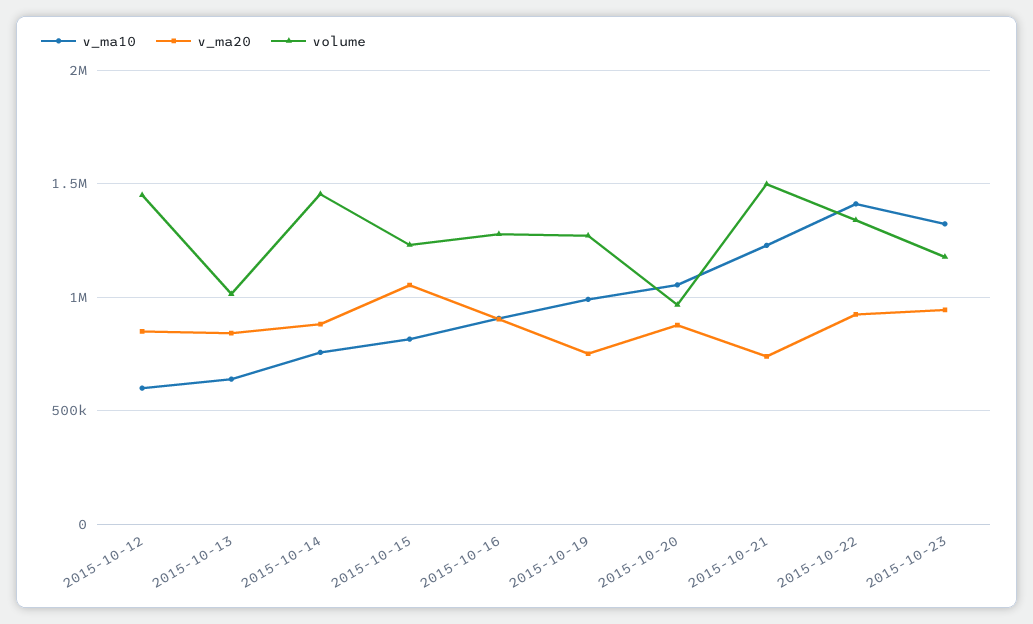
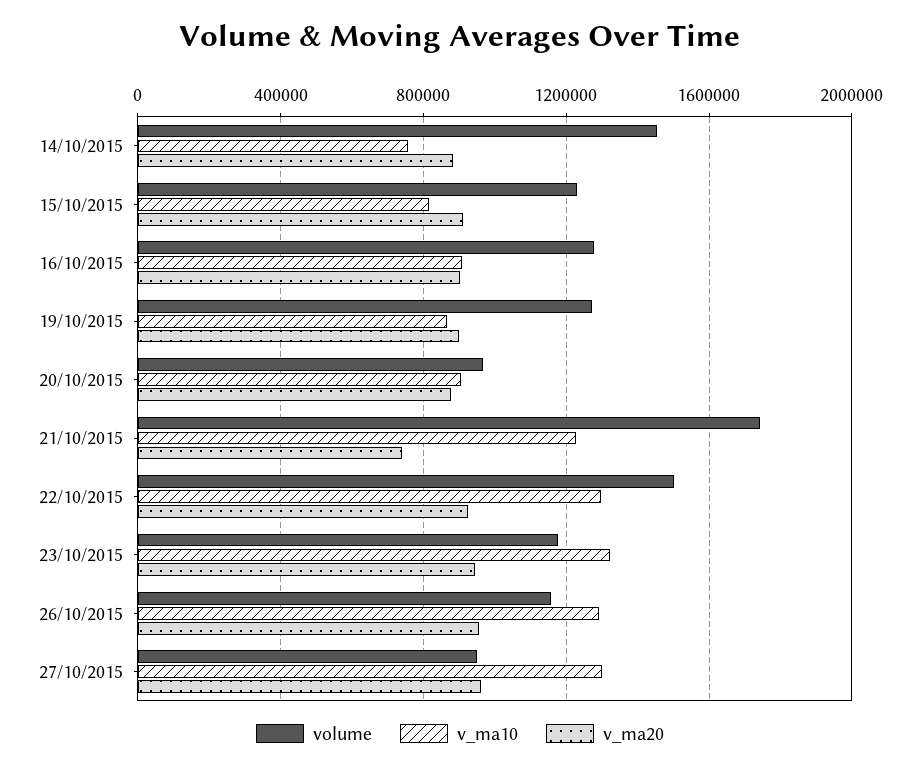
v_ma10, 2015-10-12: 600000 -> none
v_ma20, 2015-10-12: 850000 -> none
volume, 2015-10-12: 1450000 -> none
v_ma10, 2015-10-13: 650000 -> none
v_ma20, 2015-10-13: 850000 -> none
volume, 2015-10-13: 1000000 -> none
v_ma20, 2015-10-15: 1050000 -> 900000
v_ma10, 2015-10-19: 1000000 -> 850000
v_ma20, 2015-10-19: 750000 -> 900000
v_ma10, 2015-10-20: 1050000 -> 900000
volume, 2015-10-21: 1500000 -> 1750000
v_ma10, 2015-10-22: 1400000 -> 1300000
volume, 2015-10-22: 1350000 -> 1500000
volume, 26/10/2015: none -> 1150000
v_ma10, 26/10/2015: none -> 1300000
v_ma20, 26/10/2015: none -> 950000
volume, 27/10/2015: none -> 950000
v_ma10, 27/10/2015: none -> 1300000
v_ma20, 27/10/2015: none -> 950000

